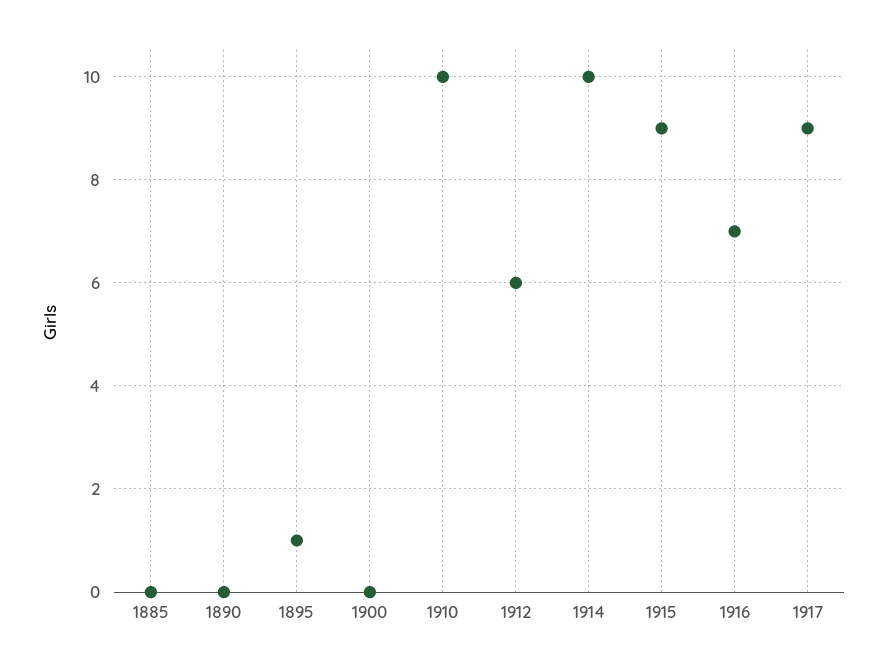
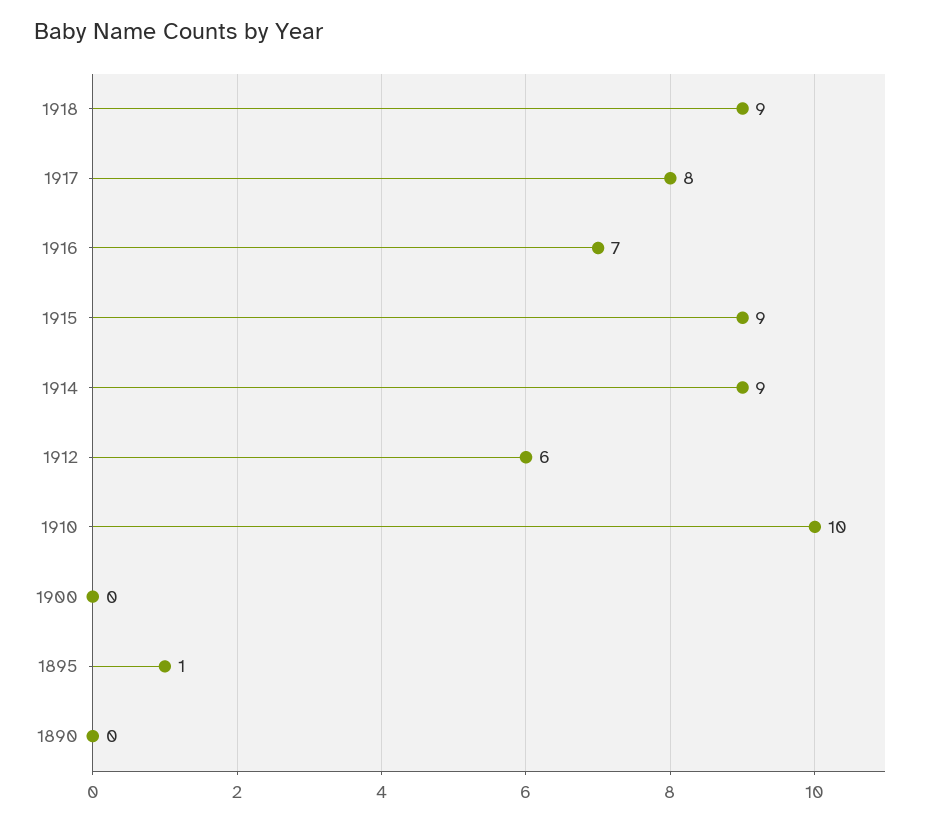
1885: 0 -> none
1914: 10 -> 9
1917: 9 -> 8
1918: none -> 9

